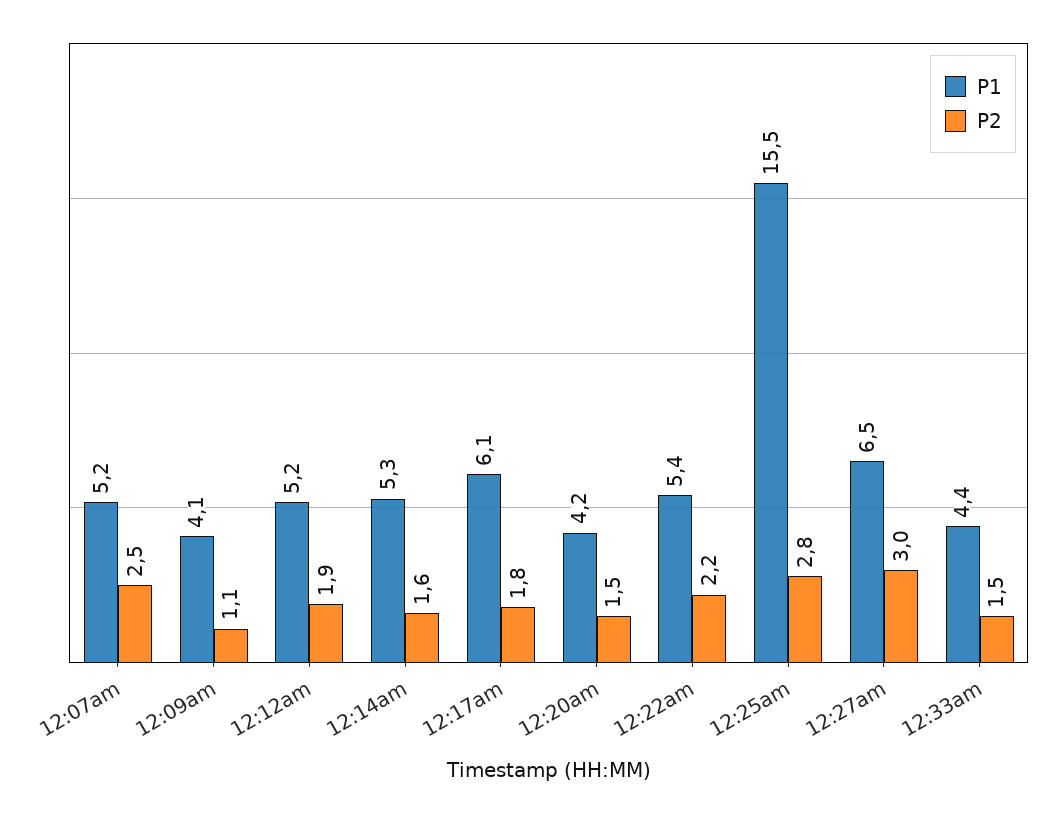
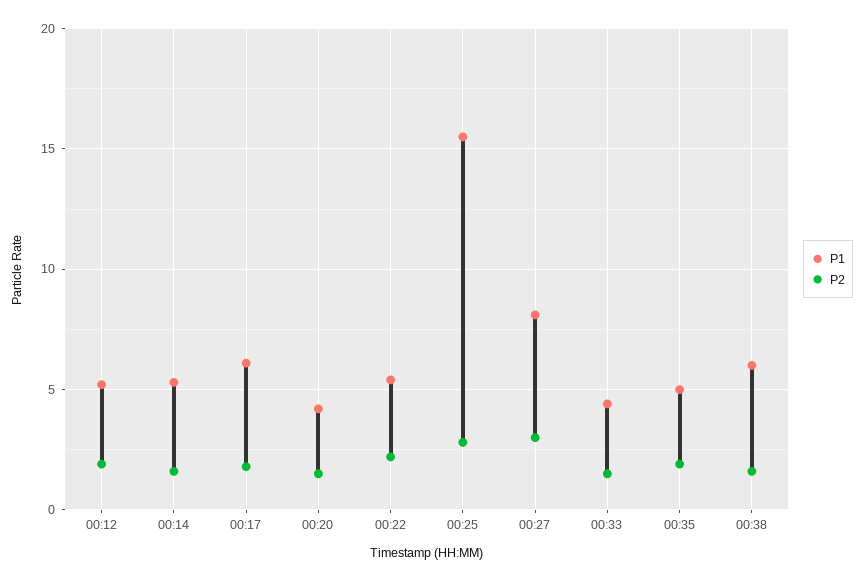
P1, 12:07am: 5.2 -> none
P2, 12:07am: 2.5 -> none
P1, 12:09am: 4.1 -> none
P2, 12:09am: 1.1 -> none
P1, 12:27am: 6.5 -> 8
P1, 00:35: none -> 5
P2, 00:35: none -> 2
P1, 00:38: none -> 6
P2, 00:38: none -> 1.5

